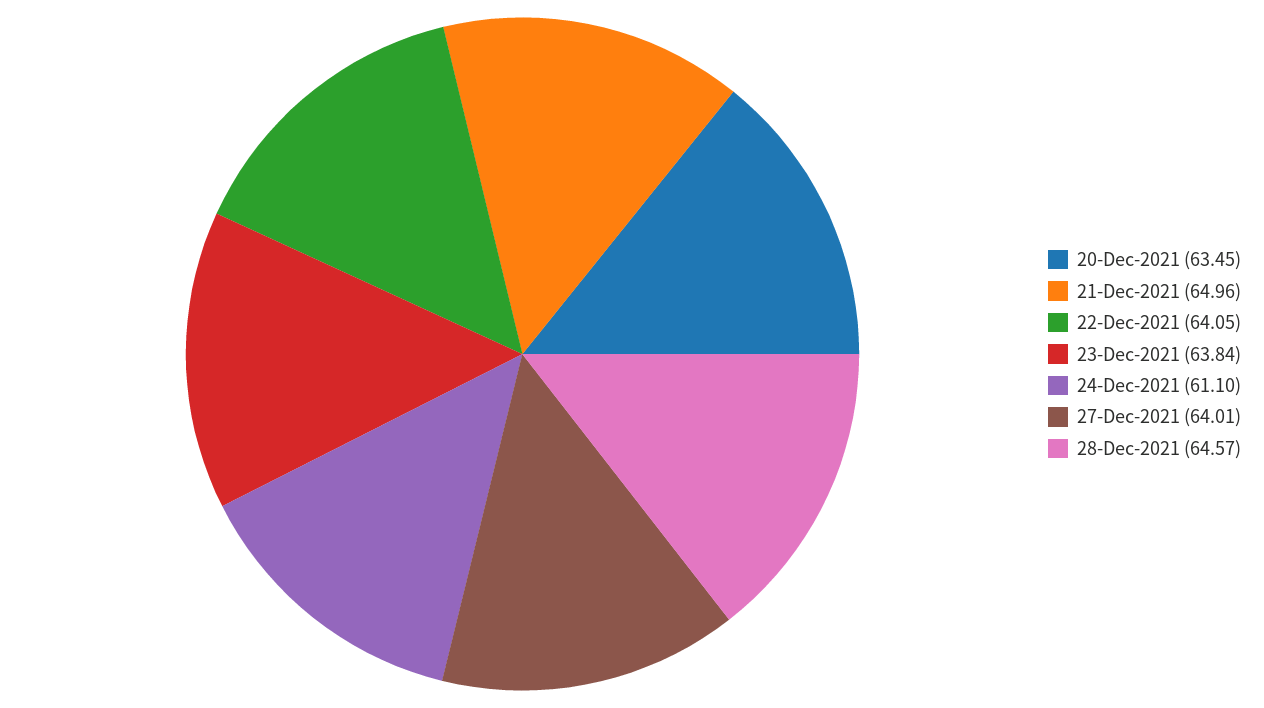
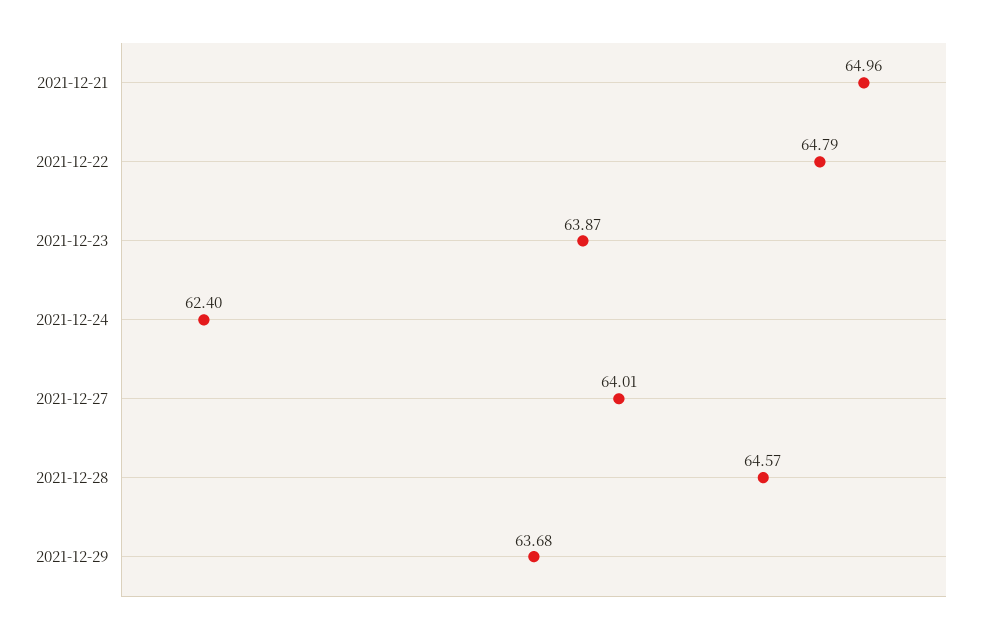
20-Dec-2021: 63.45 -> none
22-Dec-2021: 64.05 -> 64.79
23-Dec-2021: 63.84 -> 63.87
24-Dec-2021: 61.1 -> 62.4
2021-12-29: none -> 63.68

